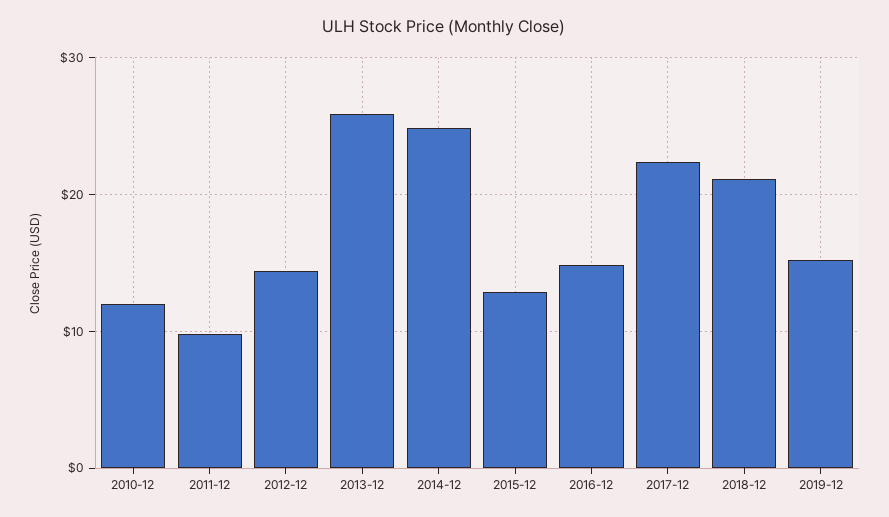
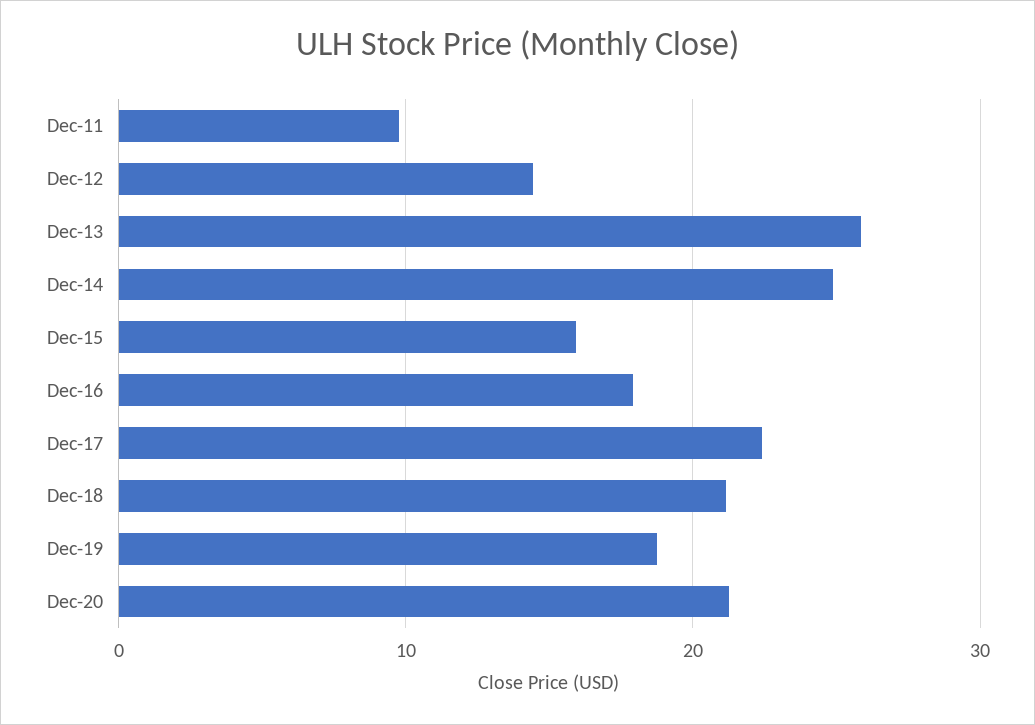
2010-12: 12 -> none
2015-12: 13 -> 16
2016-12: 15 -> 18
2019-12: 15 -> 19
Dec-20: none -> 21

